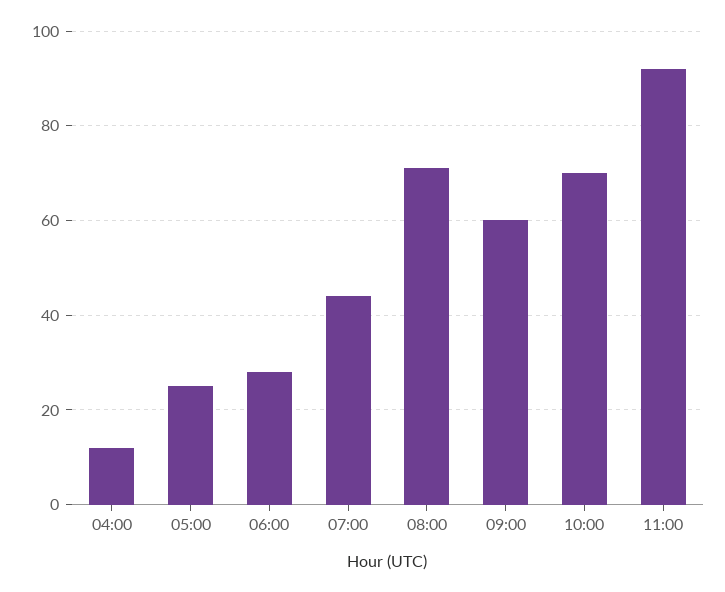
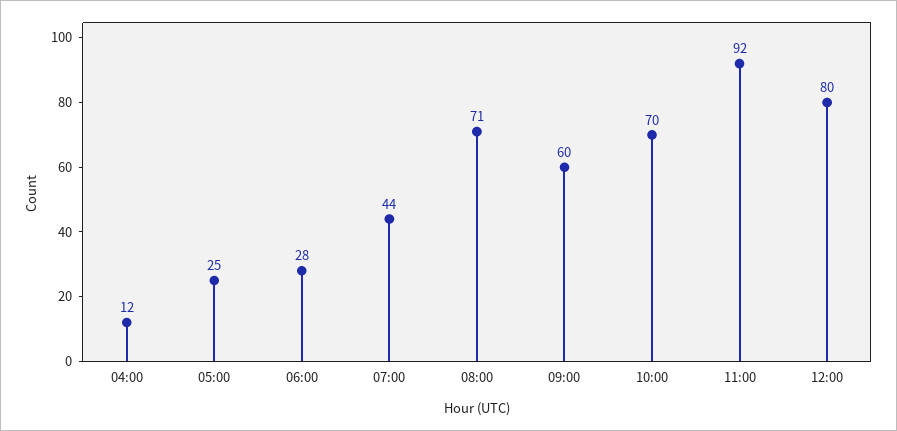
12:00: none -> 80

